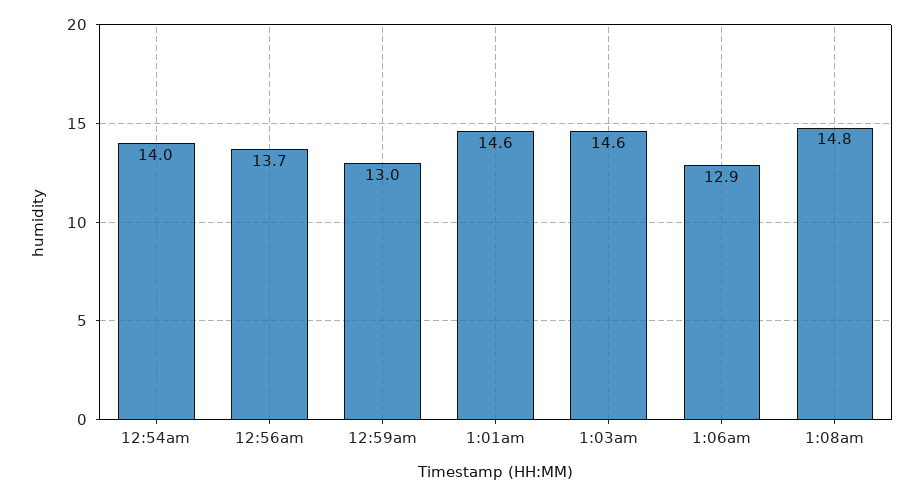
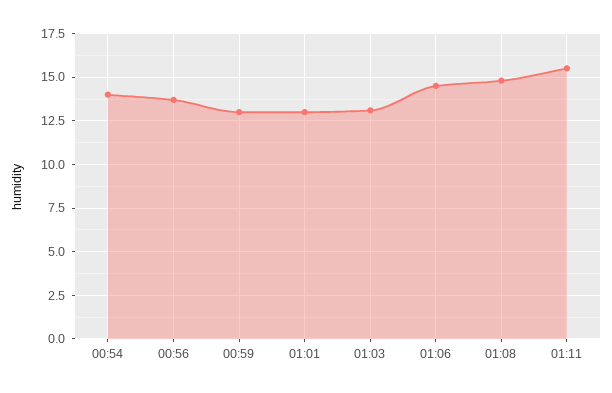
1:01am: 14.6 -> 13
1:03am: 14.6 -> 13
1:06am: 12.9 -> 14.5
01:11: none -> 15.5

